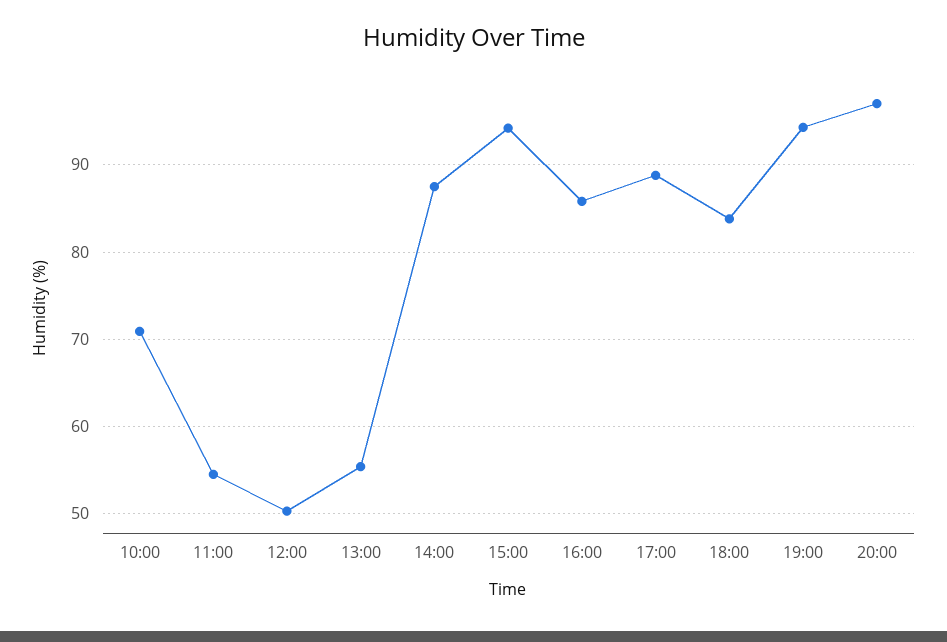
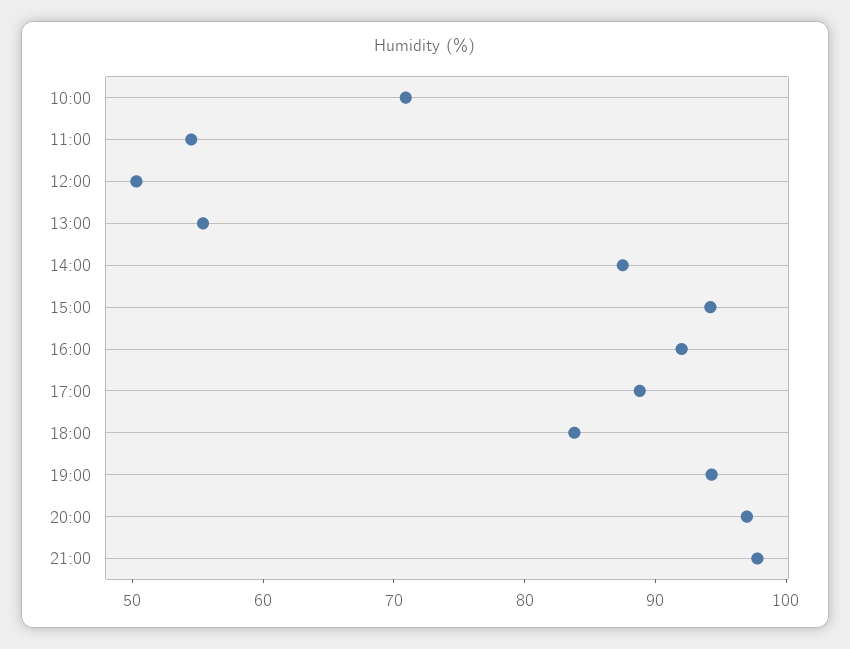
16:00: 86 -> 92
21:00: none -> 98

